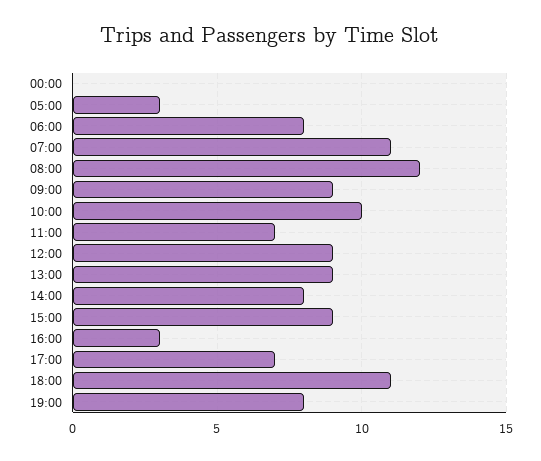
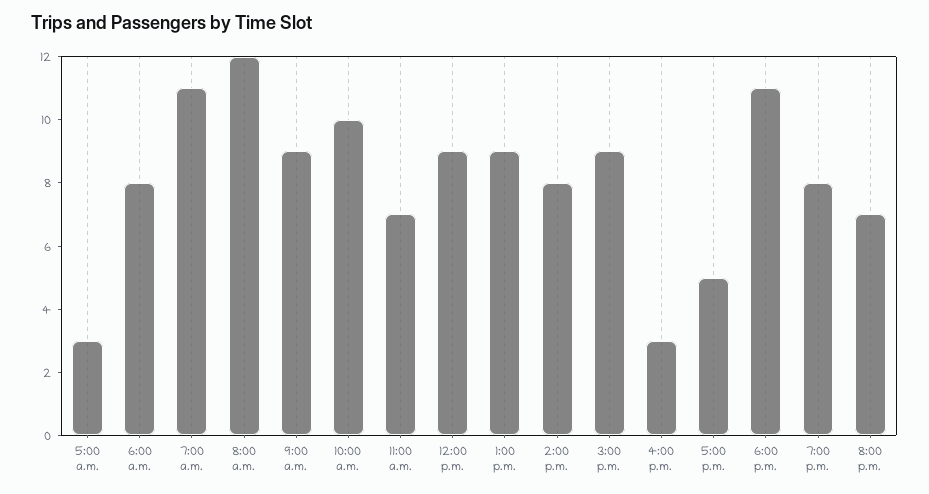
00:00: 0 -> none
17:00: 7 -> 5
8:00 p.m.: none -> 7

